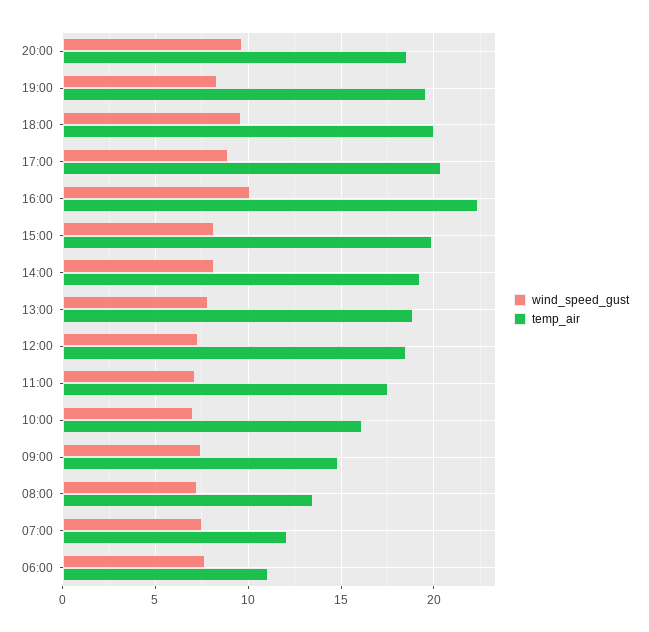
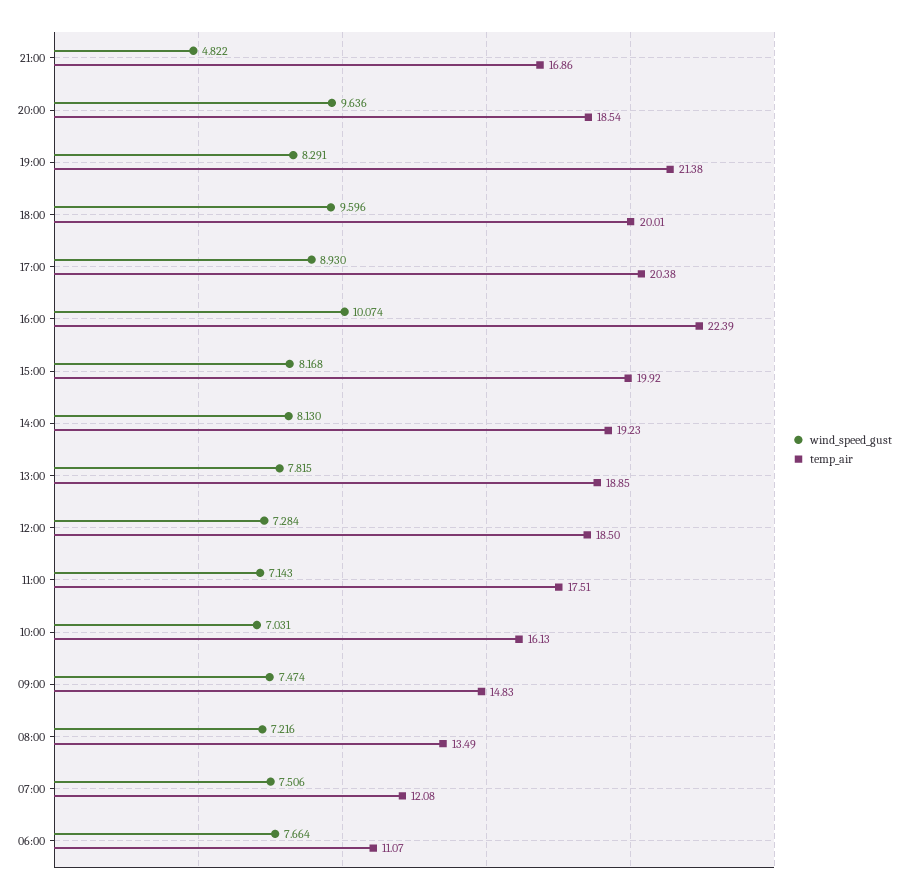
temp_air, 19:00: 19.5 -> 21.38
wind_speed_gust, 21:00: none -> 4.822
temp_air, 21:00: none -> 16.86

